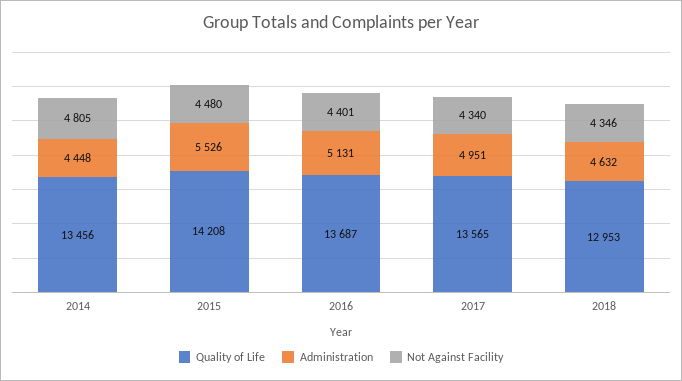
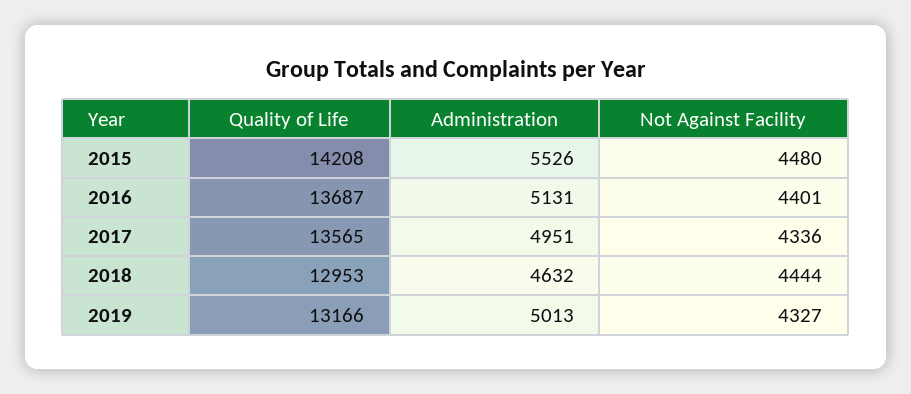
Quality of Life, 2014: 13456 -> none
Administration, 2014: 4448 -> none
Not Against Facility, 2014: 4805 -> none
Not Against Facility, 2017: 4340 -> 4336
Not Against Facility, 2018: 4346 -> 4444
Quality of Life, 2019: none -> 13166
Administration, 2019: none -> 5013
Not Against Facility, 2019: none -> 4327

